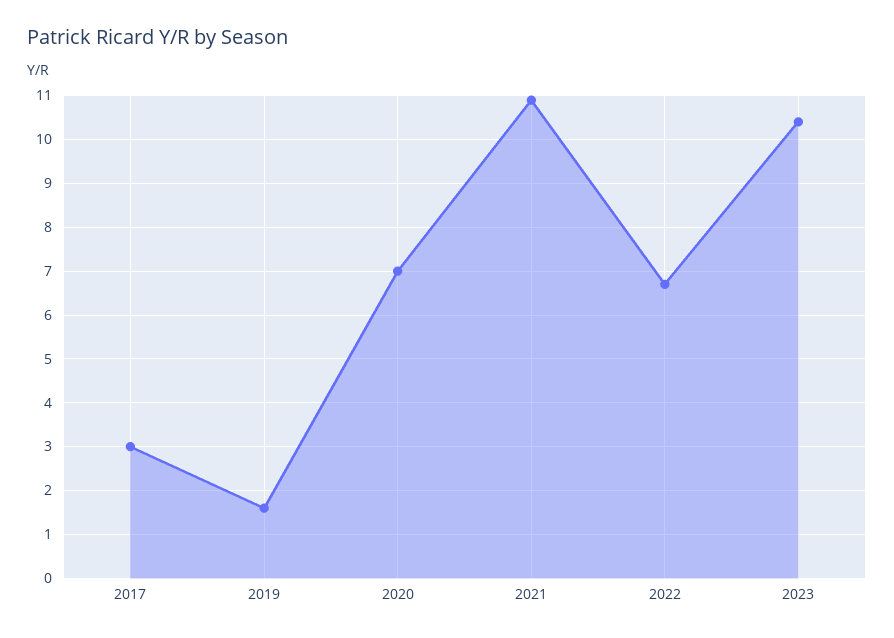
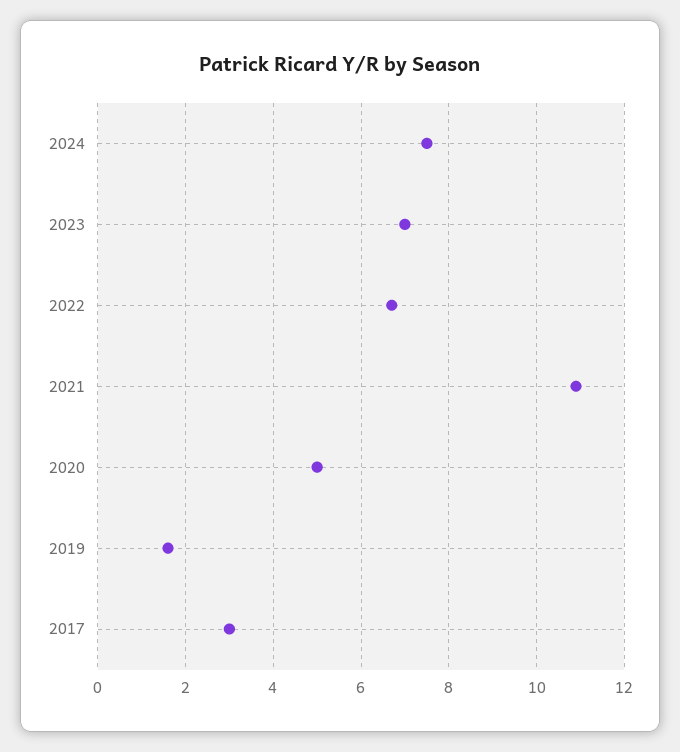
2020: 7 -> 5
2023: 10.5 -> 7
2024: none -> 7.5

